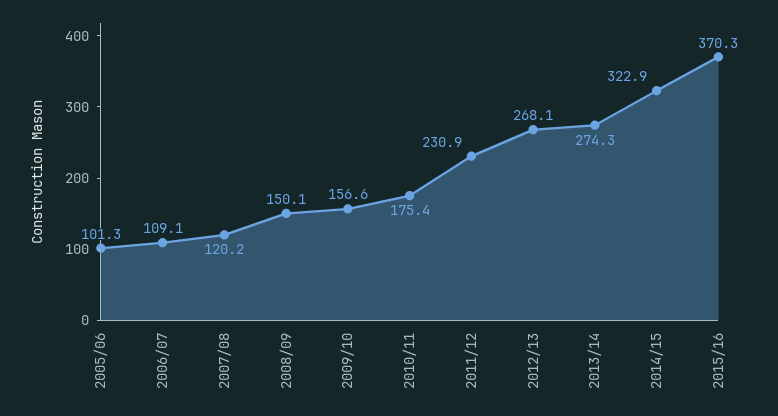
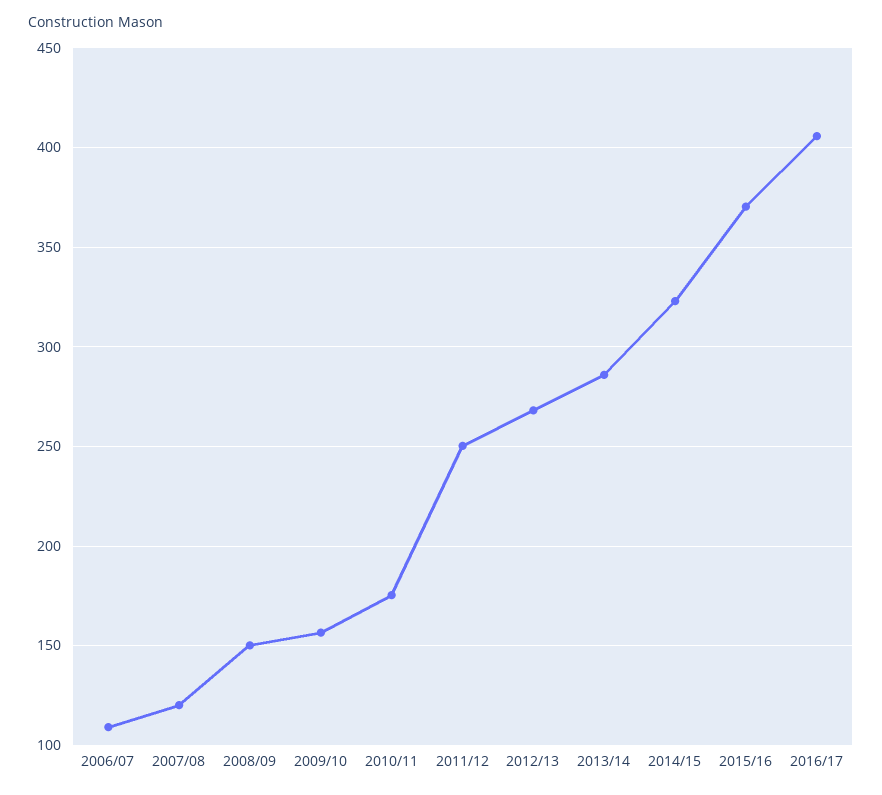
2005/06: 101.3 -> none
2011/12: 230.9 -> 250
2013/14: 274.3 -> 285
2016/17: none -> 405

